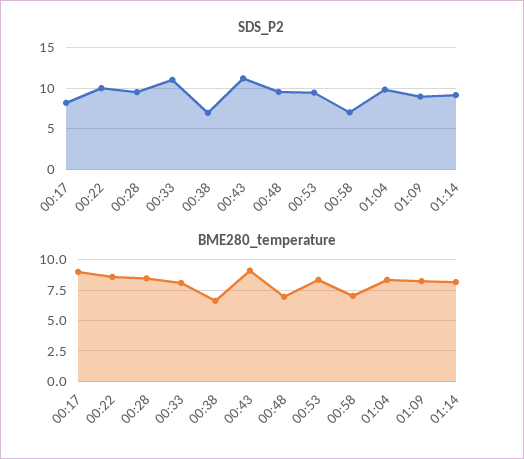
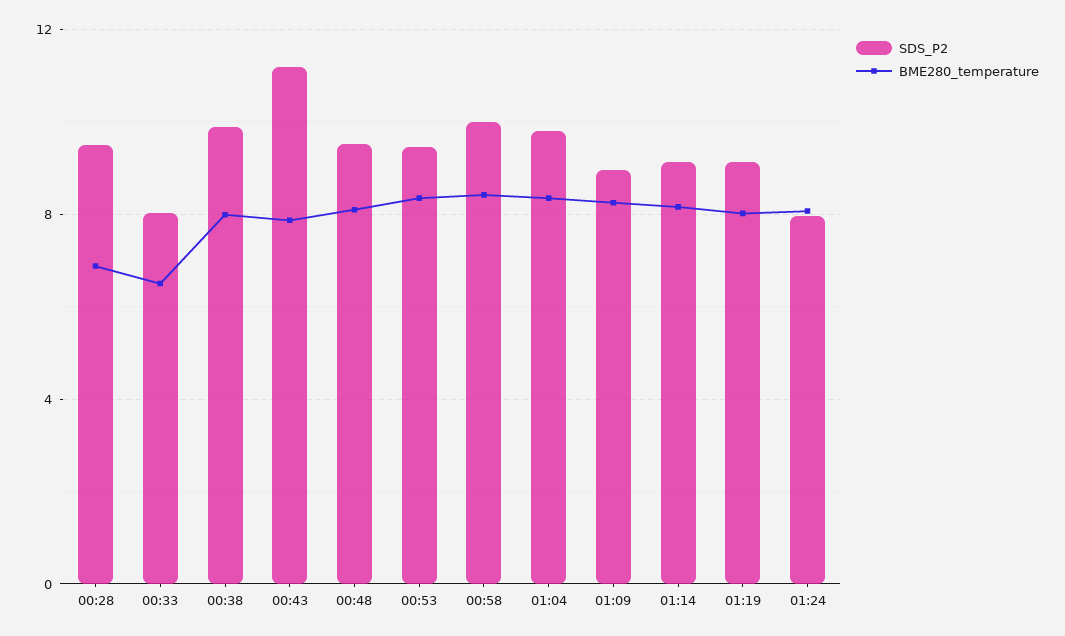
SDS_P2, 00:17: 8 -> none
SDS_P2, 00:22: 10 -> none
SDS_P2, 00:33: 11 -> 8
SDS_P2, 00:38: 7 -> 10
SDS_P2, 00:58: 7 -> 10
BME280_temperature, 00:17: 9 -> none
BME280_temperature, 00:22: 8.5 -> none
BME280_temperature, 00:28: 8.5 -> 7
BME280_temperature, 00:33: 8 -> 6.5
BME280_temperature, 00:38: 6.5 -> 8
BME280_temperature, 00:43: 9 -> 8
BME280_temperature, 00:48: 7 -> 8
BME280_temperature, 00:58: 7 -> 8.5
SDS_P2, 01:19: none -> 9
BME280_temperature, 01:19: none -> 8
SDS_P2, 01:24: none -> 8
BME280_temperature, 01:24: none -> 8

